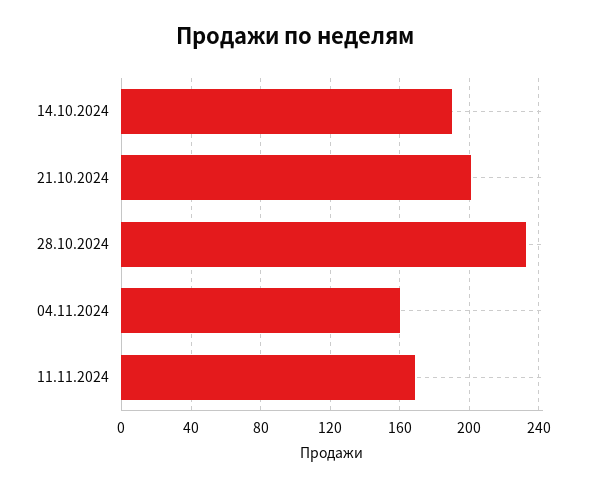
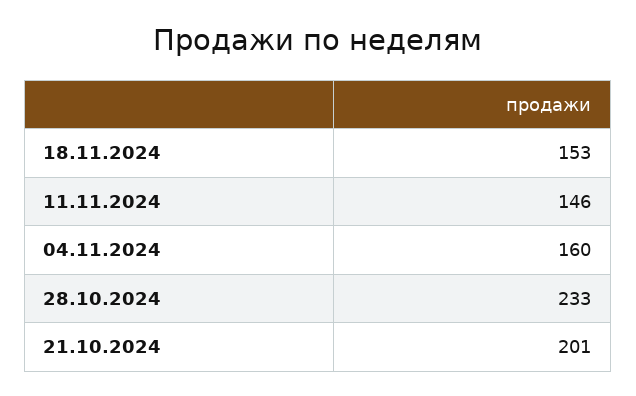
14.10.2024: 190 -> none
11.11.2024: 170 -> 146
18.11.2024: none -> 153

